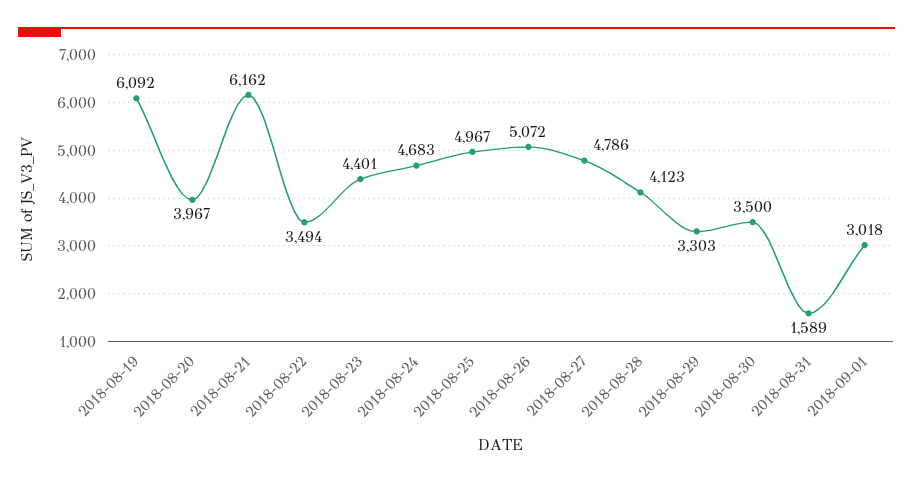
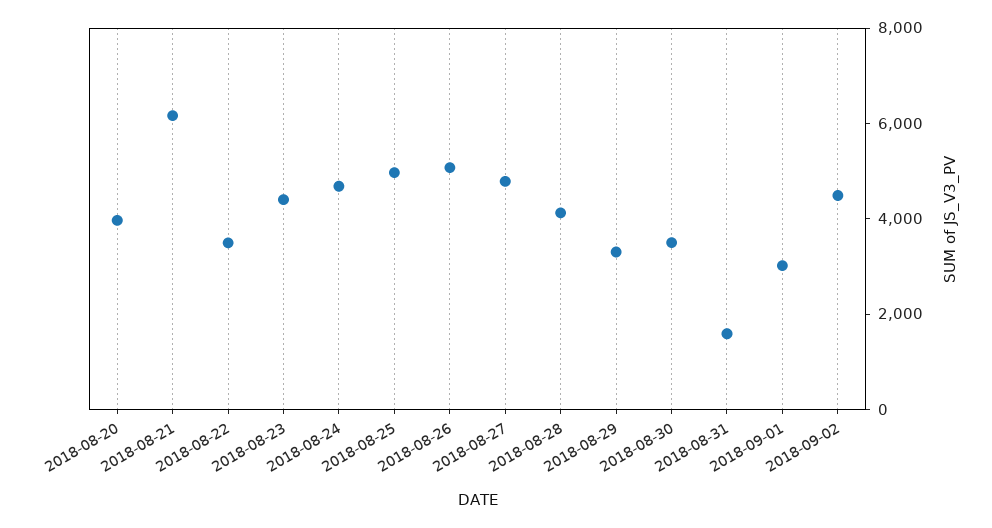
2018-08-19: 6092 -> none
2018-09-02: none -> 4500

